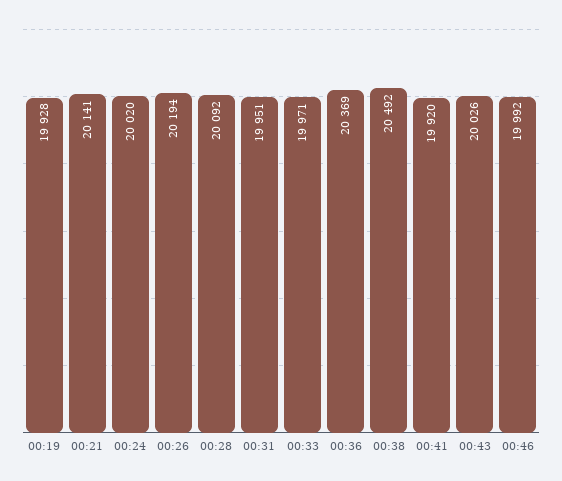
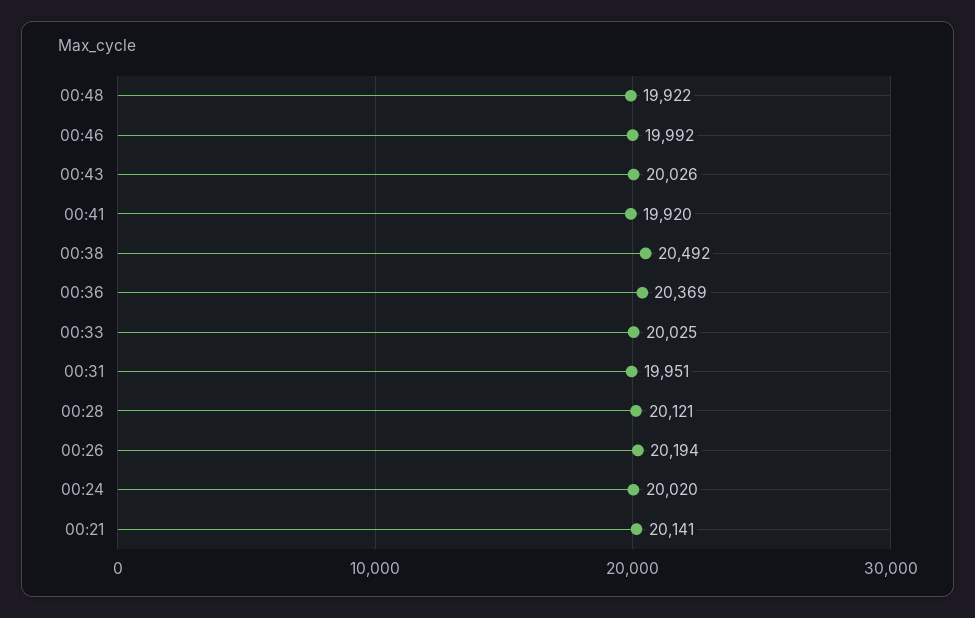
00:19: 19928 -> none
00:28: 20092 -> 20121
00:33: 19971 -> 20025
00:48: none -> 19922

